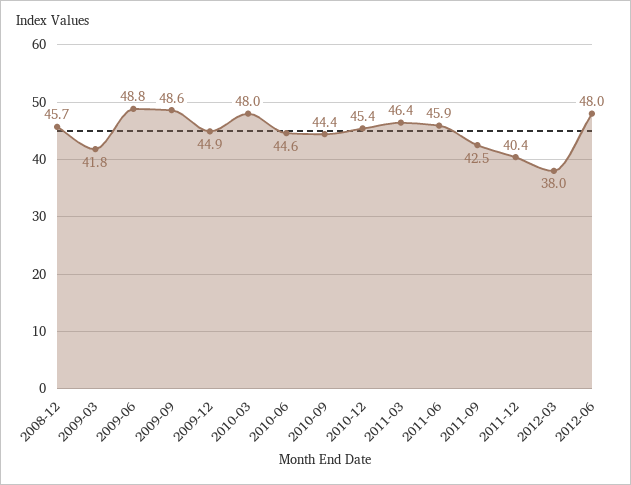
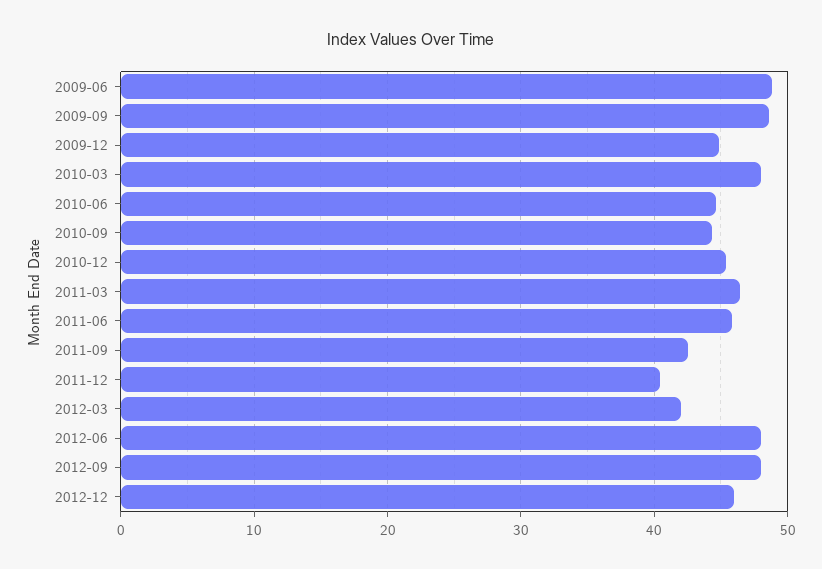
2008-12: 45.7 -> none
2009-03: 41.8 -> none
2012-03: 38 -> 42
2012-09: none -> 48
2012-12: none -> 46

